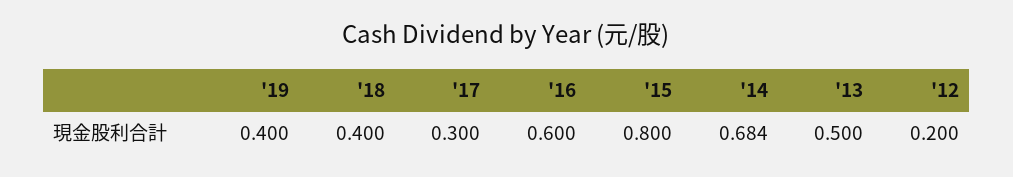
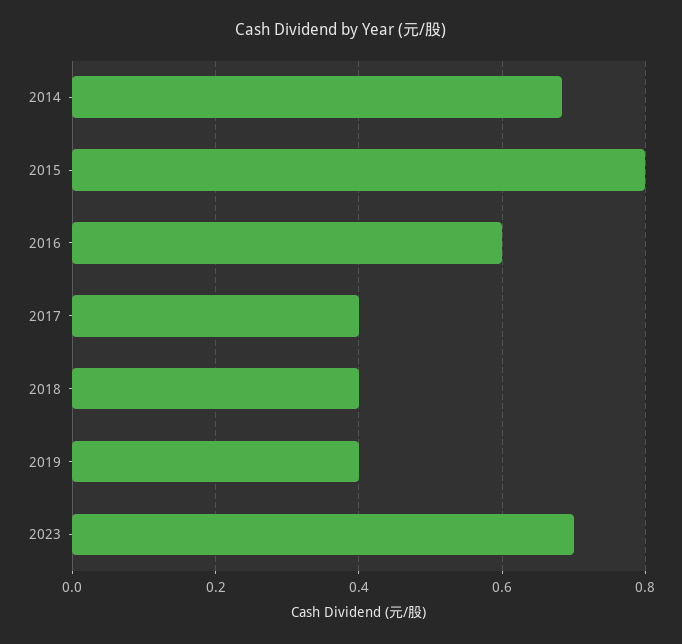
'17: 0.3 -> 0.4
'13: 0.5 -> none
'12: 0.2 -> none
2023: none -> 0.7

